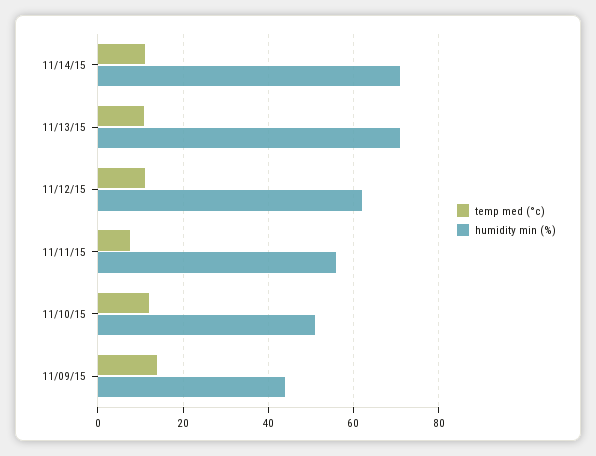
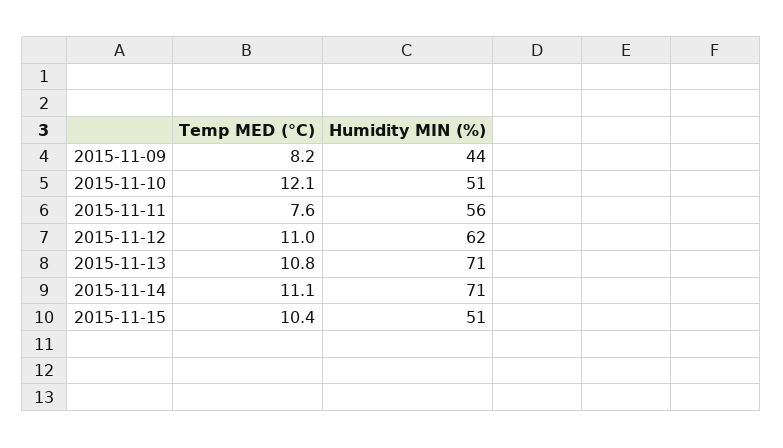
temp med (°c), 11/09/15: 14 -> 8.2
temp med (°c), 2015-11-15: none -> 10.4
humidity min (%), 2015-11-15: none -> 51

